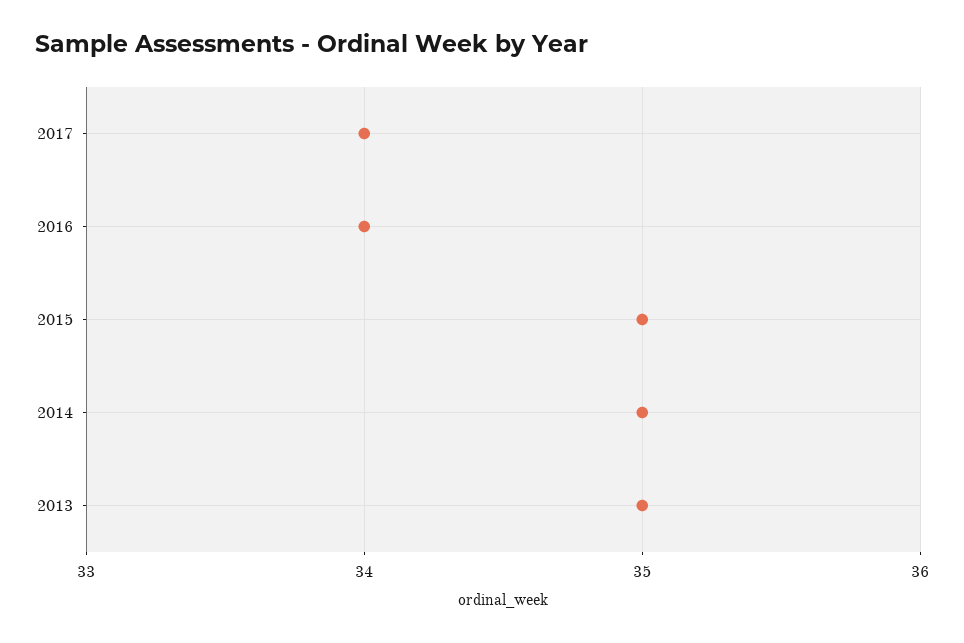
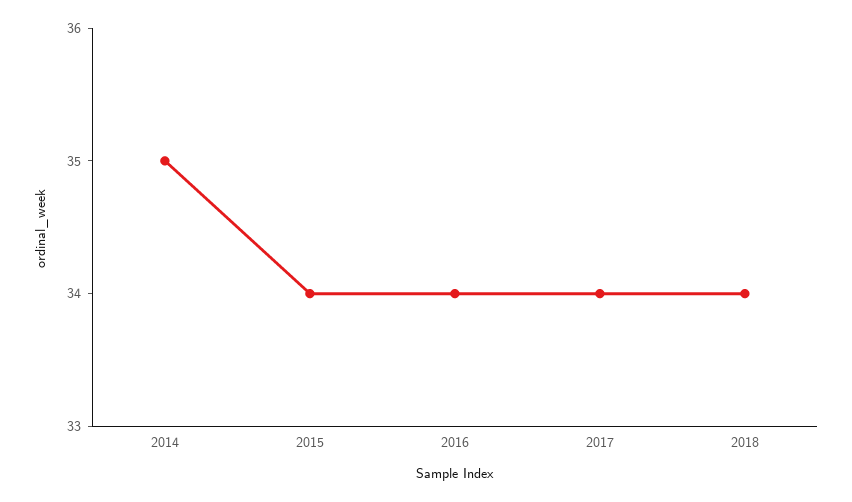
2015: 35 -> 34
2013: 35 -> none
2018: none -> 34

